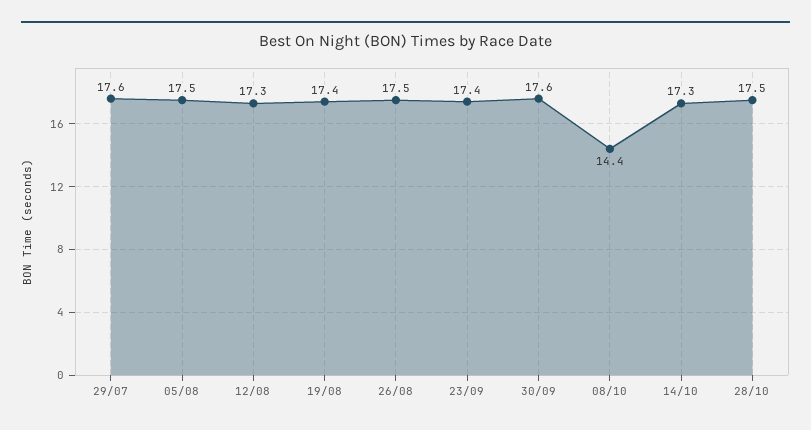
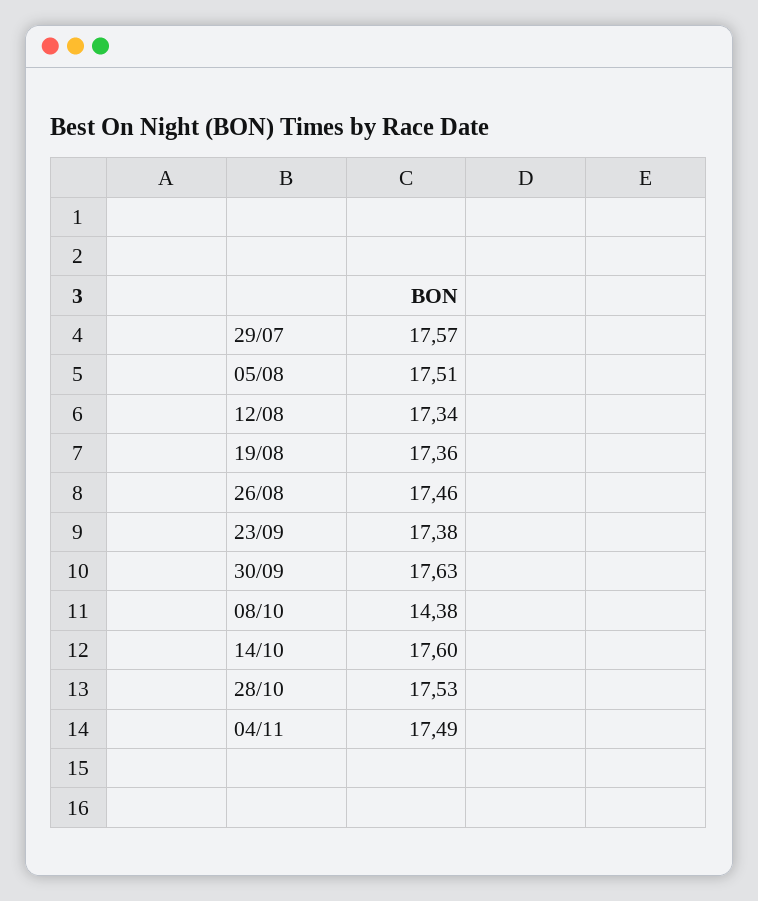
14/10: 17.3 -> 17.6
04/11: none -> 17.49

